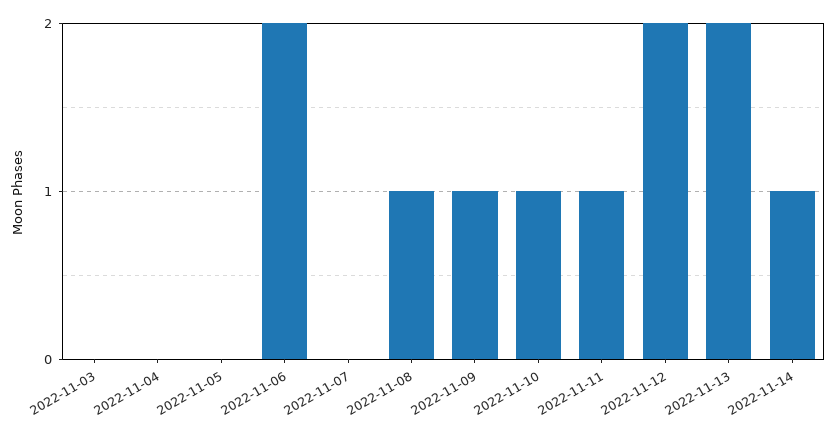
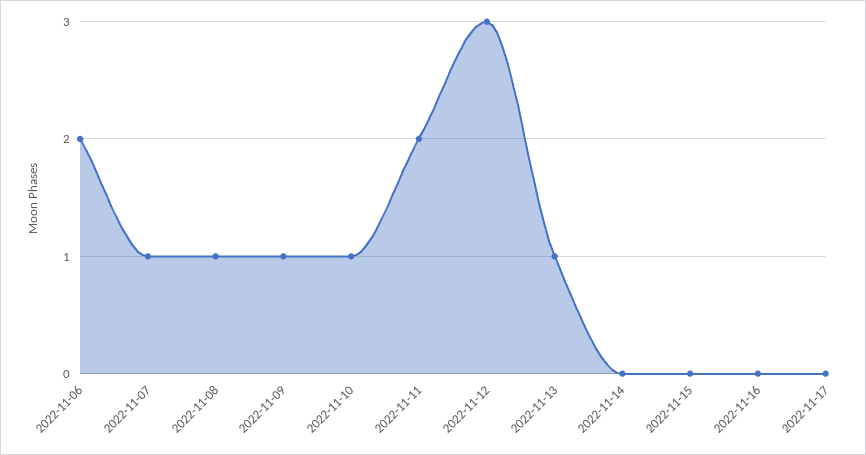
2022-11-03: 0 -> none
2022-11-04: 0 -> none
2022-11-05: 0 -> none
2022-11-07: 0 -> 1
2022-11-11: 1 -> 2
2022-11-12: 2 -> 3
2022-11-13: 2 -> 1
2022-11-14: 1 -> 0
2022-11-15: none -> 0
2022-11-16: none -> 0
2022-11-17: none -> 0

